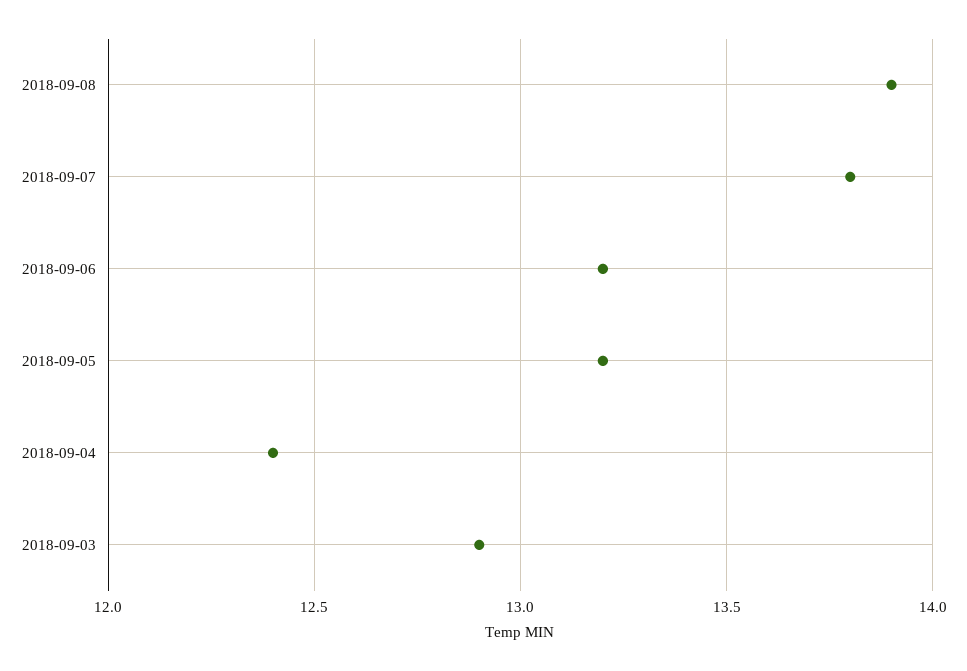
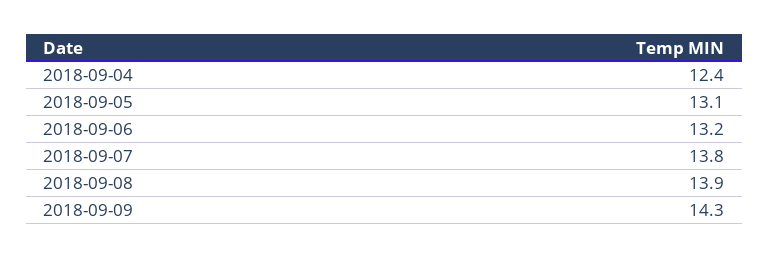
2018-09-05: 13.2 -> 13.1
2018-09-03: 12.9 -> none
2018-09-09: none -> 14.3

